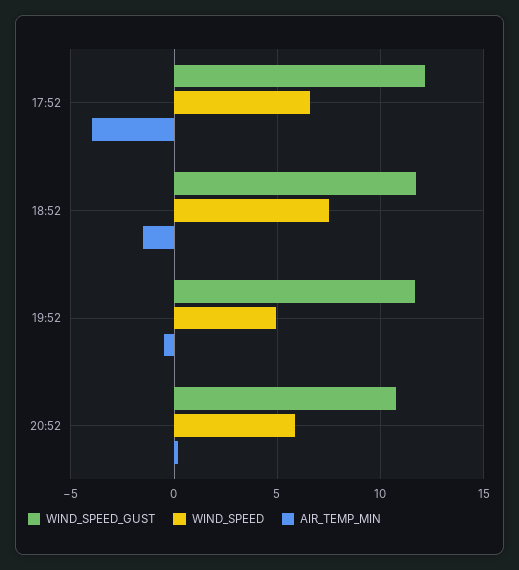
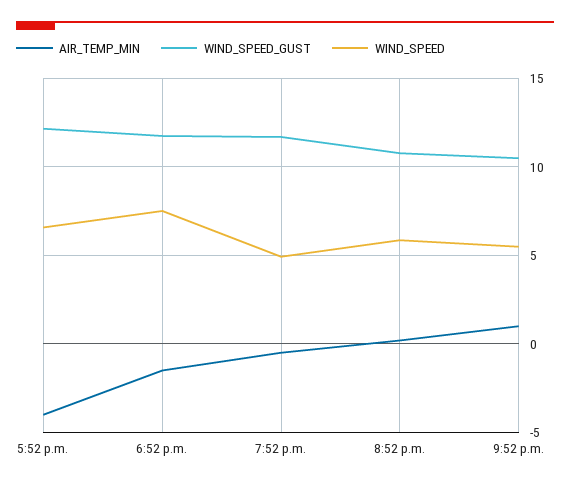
AIR_TEMP_MIN, 9:52 p.m.: none -> 1
WIND_SPEED_GUST, 9:52 p.m.: none -> 10.5
WIND_SPEED, 9:52 p.m.: none -> 5.5

